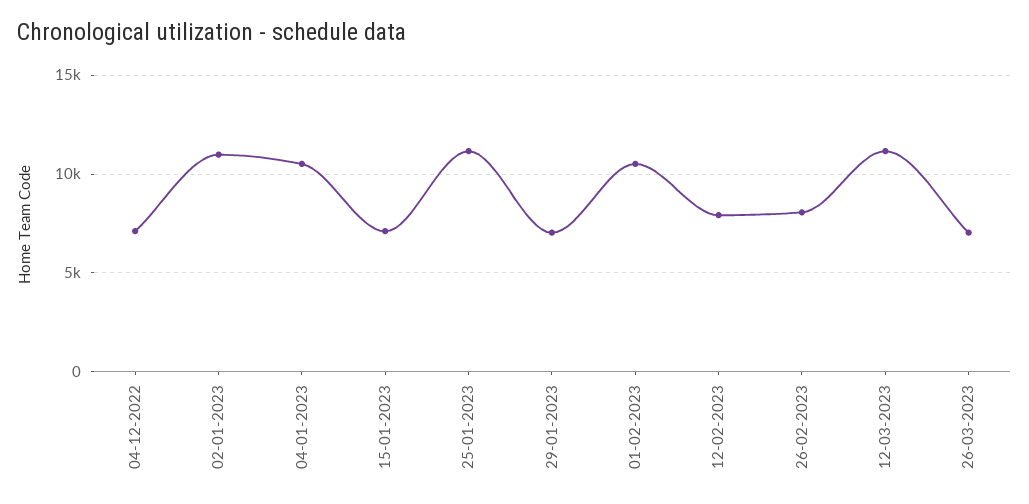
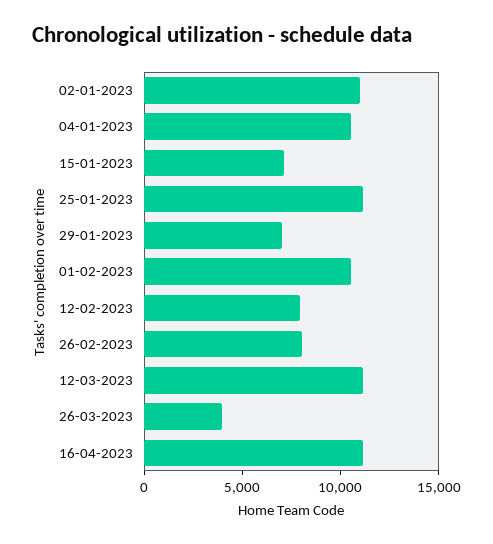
04-12-2022: 7000 -> none
26-03-2023: 7000 -> 4000
16-04-2023: none -> 11000

